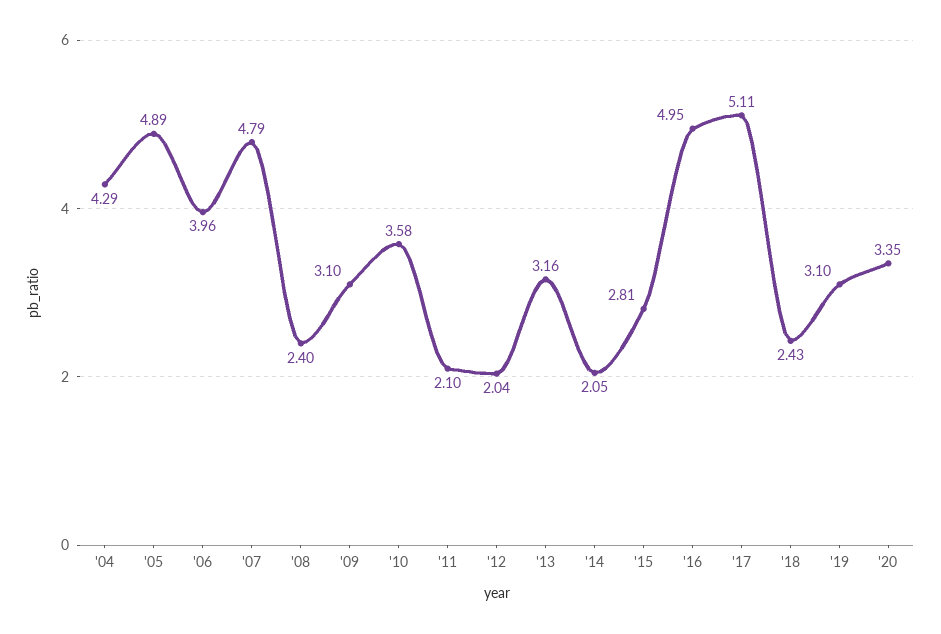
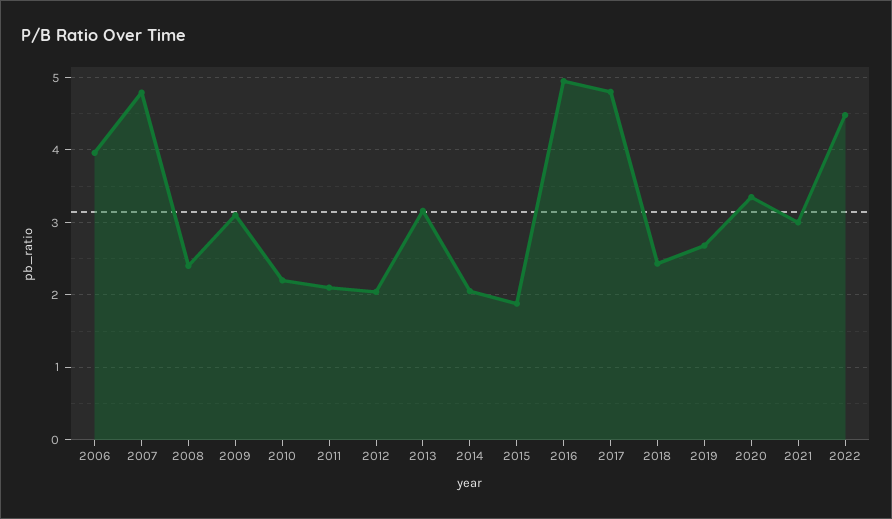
'04: 4.29 -> none
'05: 4.89 -> none
'10: 3.58 -> 2.2
'15: 2.81 -> 1.9
'17: 5.11 -> 4.8
'19: 3.1 -> 2.7
2021: none -> 3
2022: none -> 4.5

